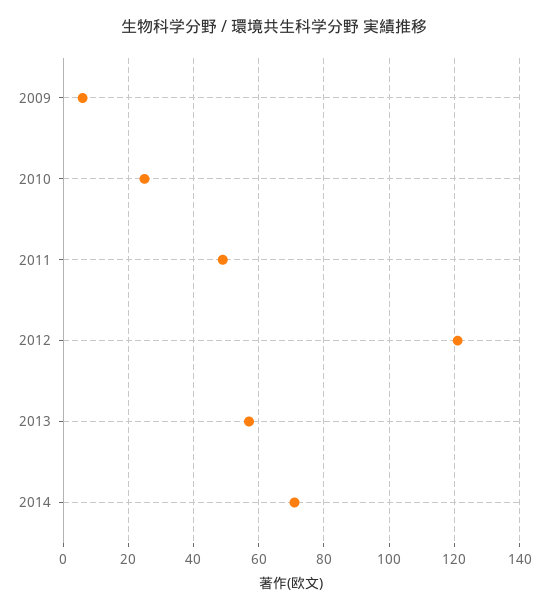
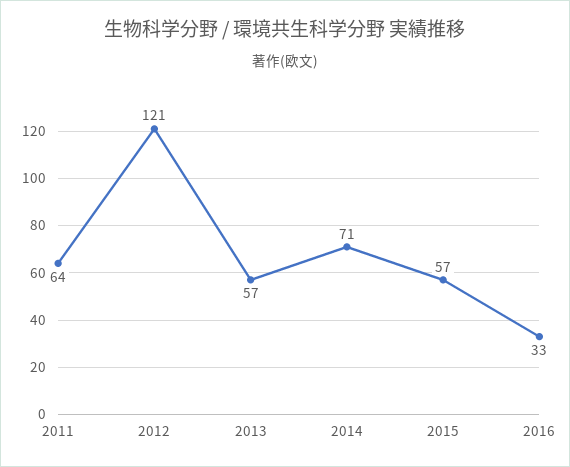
2009: 5 -> none
2010: 25 -> none
2011: 50 -> 64
2015: none -> 57
2016: none -> 33

